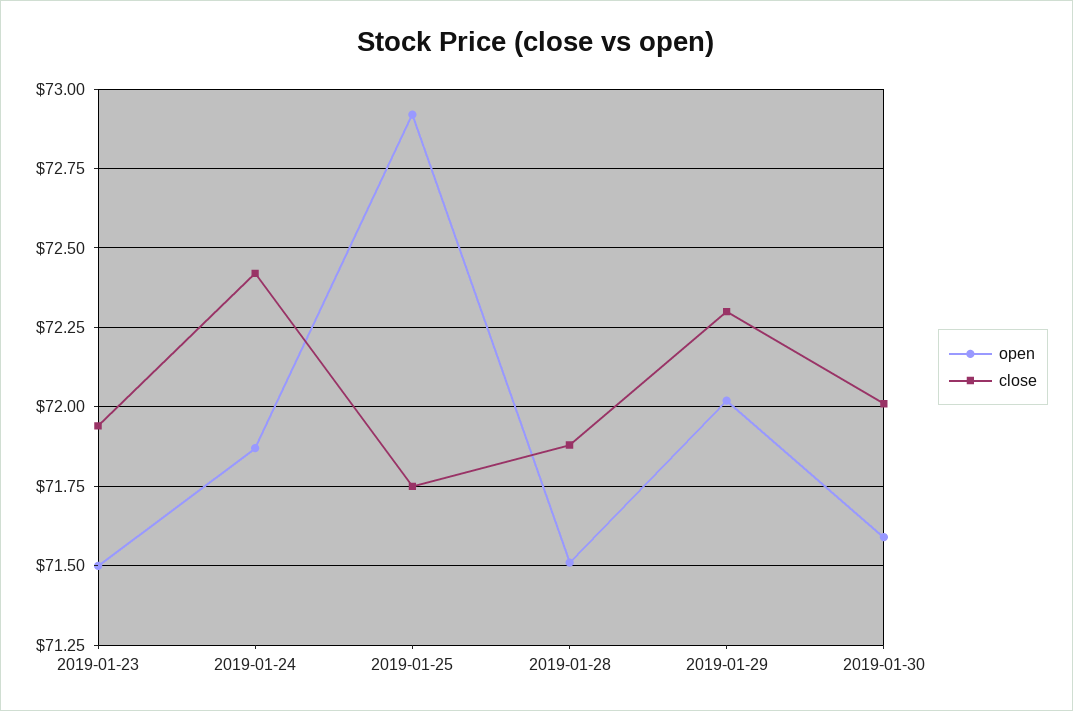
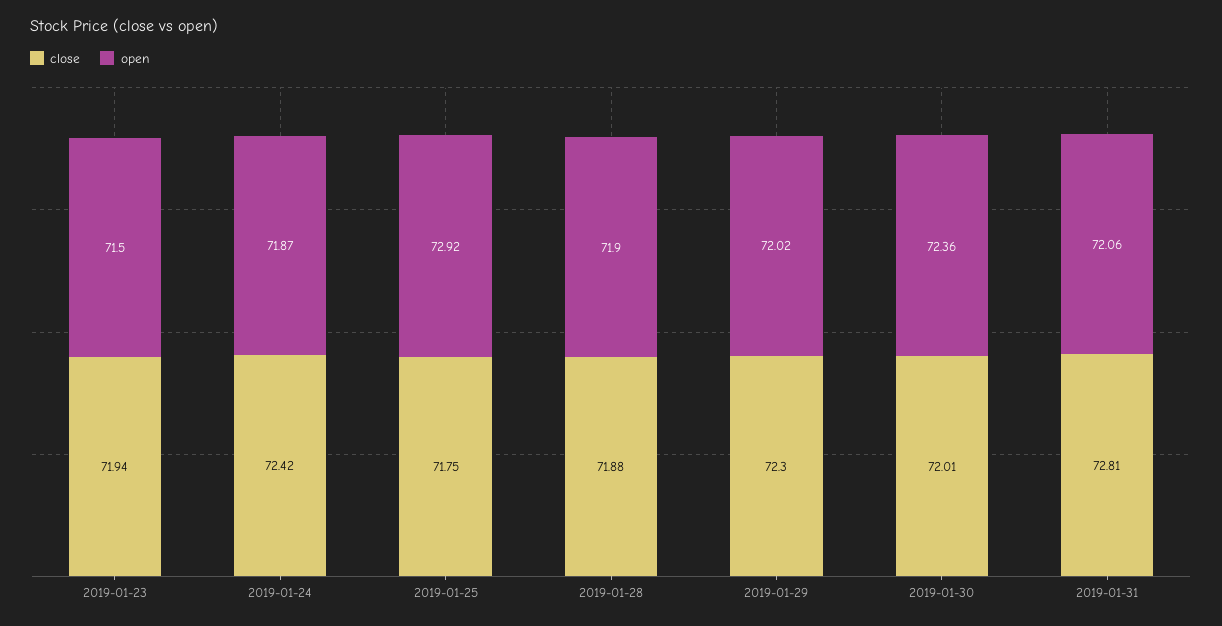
open, 2019-01-28: 71.5 -> 71.9
open, 2019-01-30: 71.6 -> 72.36
close, 2019-01-31: none -> 72.81
open, 2019-01-31: none -> 72.06

